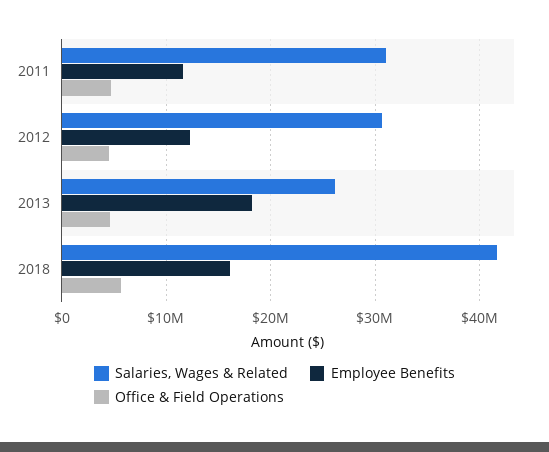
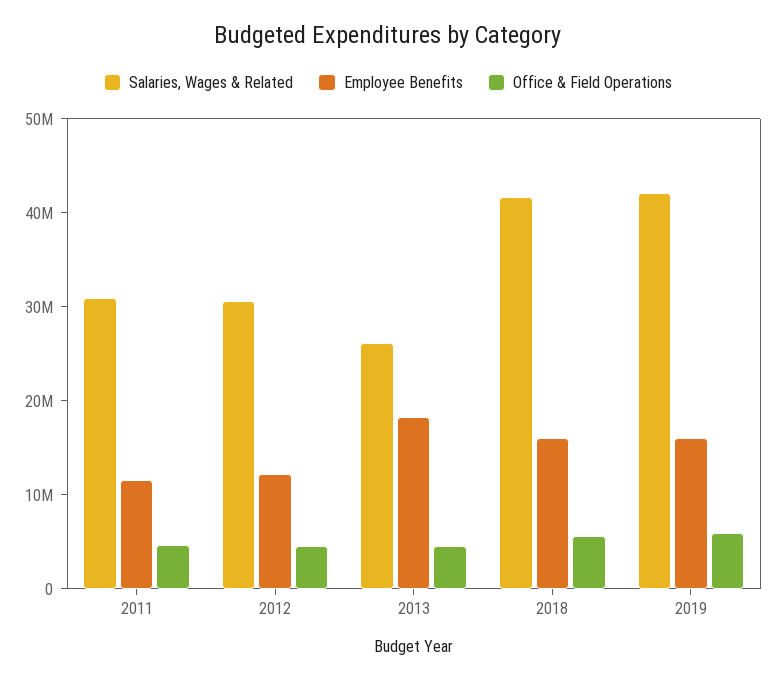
Salaries, Wages & Related, 2019: none -> 42000000
Employee Benefits, 2019: none -> 16000000
Office & Field Operations, 2019: none -> 6000000

